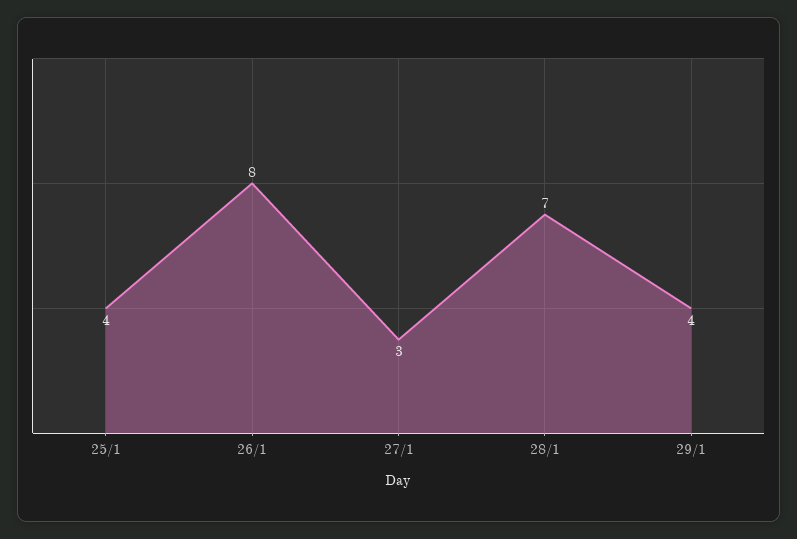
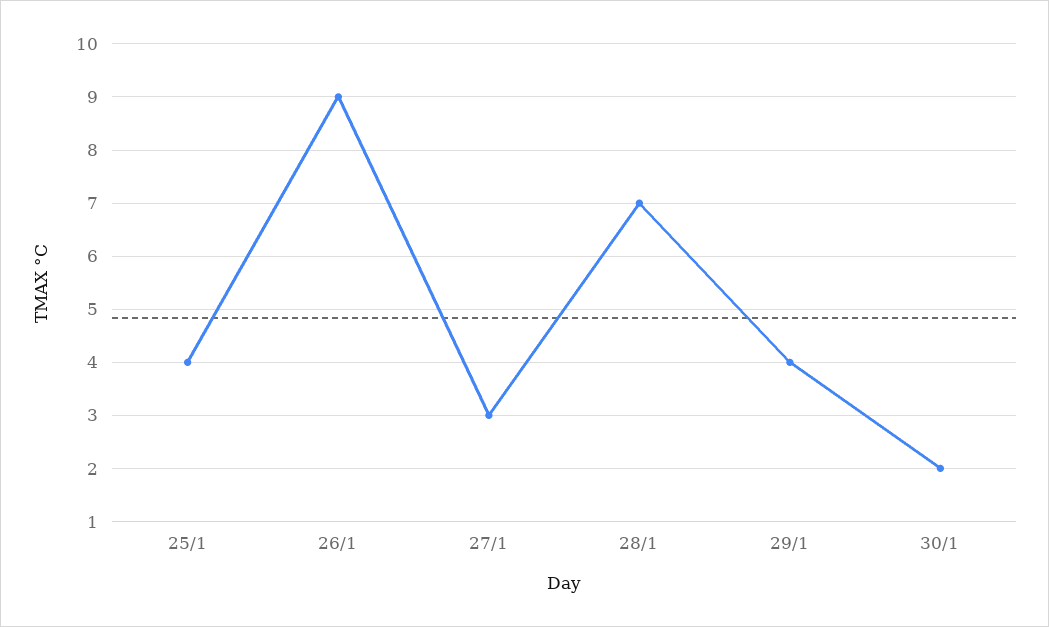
26/1: 8 -> 9
30/1: none -> 2

